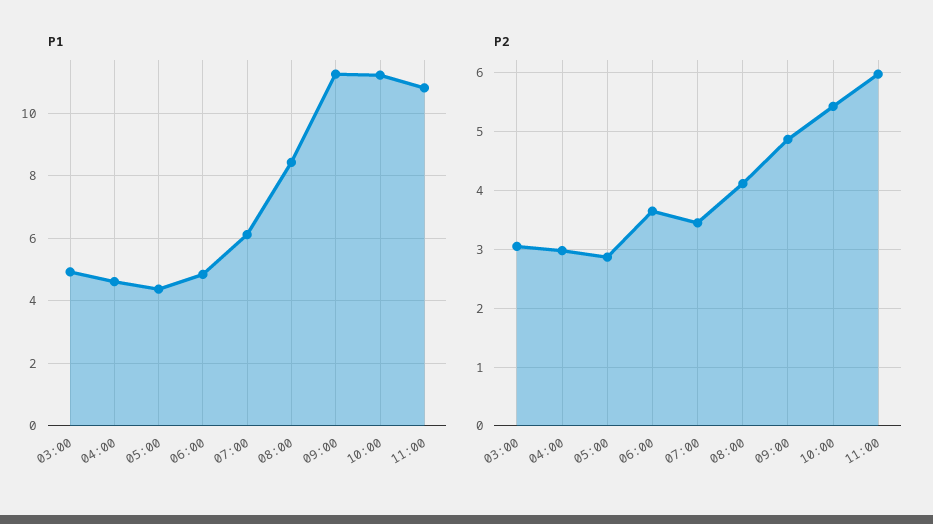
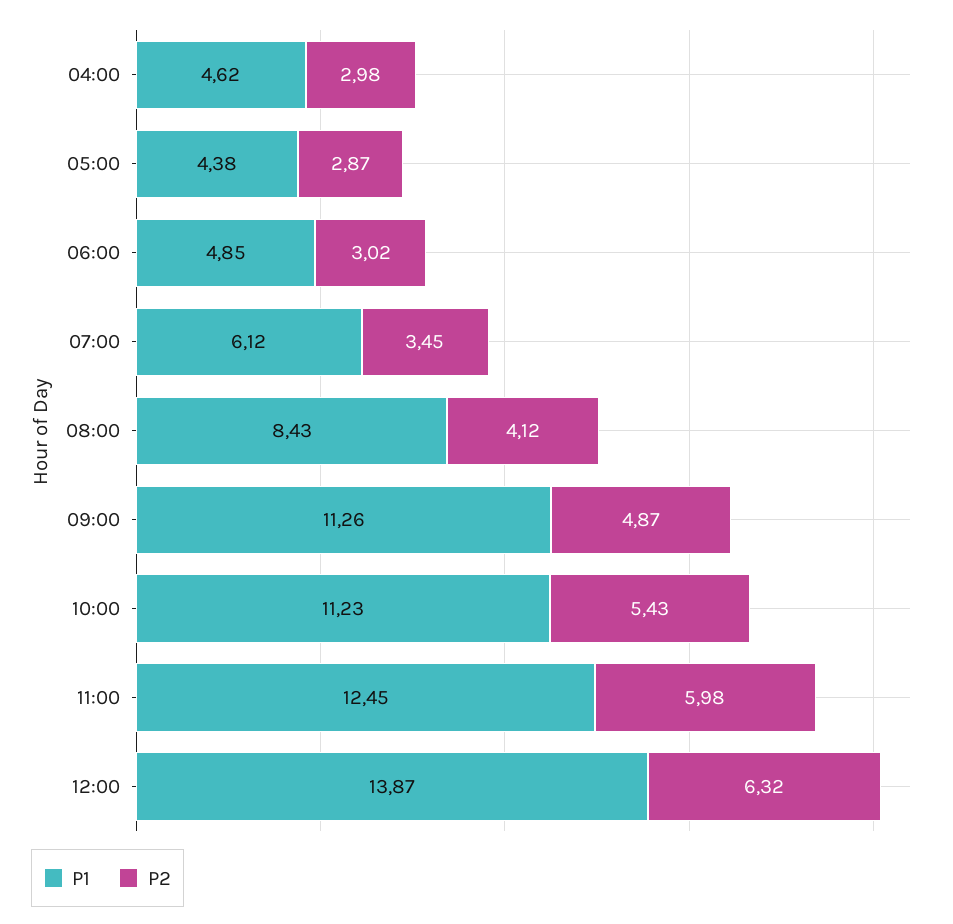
P1, 03:00: 5 -> none
P1, 11:00: 10.8 -> 12.45
P2, 03:00: 3 -> none
P2, 06:00: 3.6 -> 3.02
P1, 12:00: none -> 13.87
P2, 12:00: none -> 6.32

